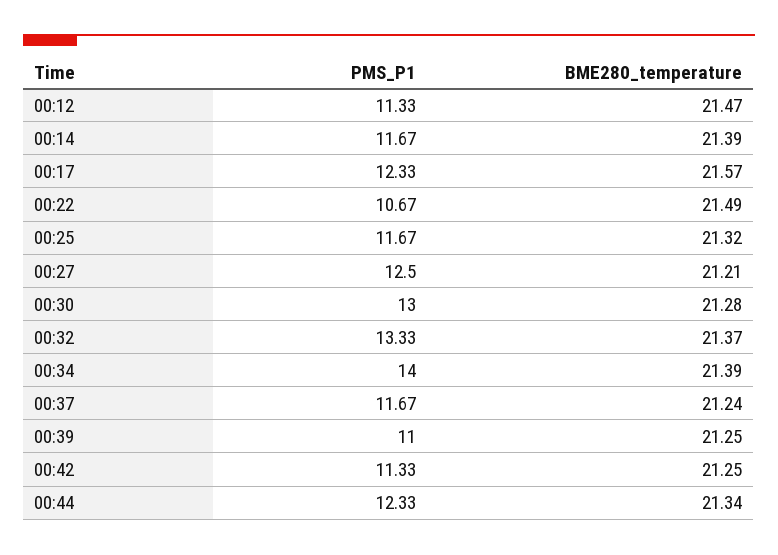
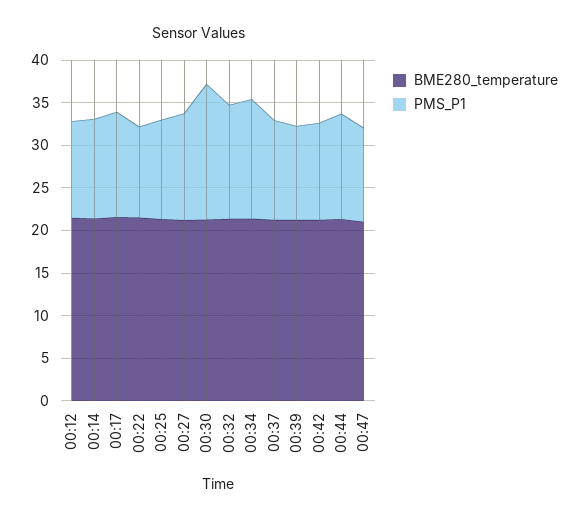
PMS_P1, 00:30: 13 -> 16
BME280_temperature, 00:47: none -> 21
PMS_P1, 00:47: none -> 11

